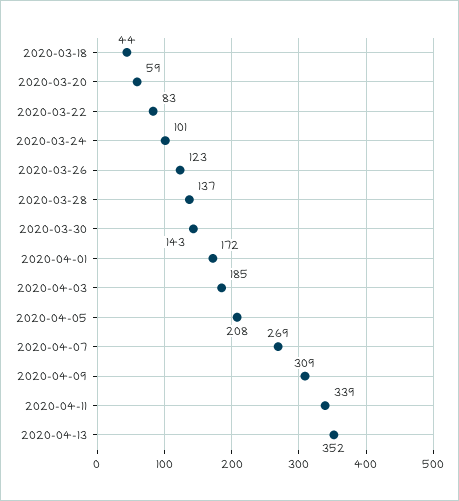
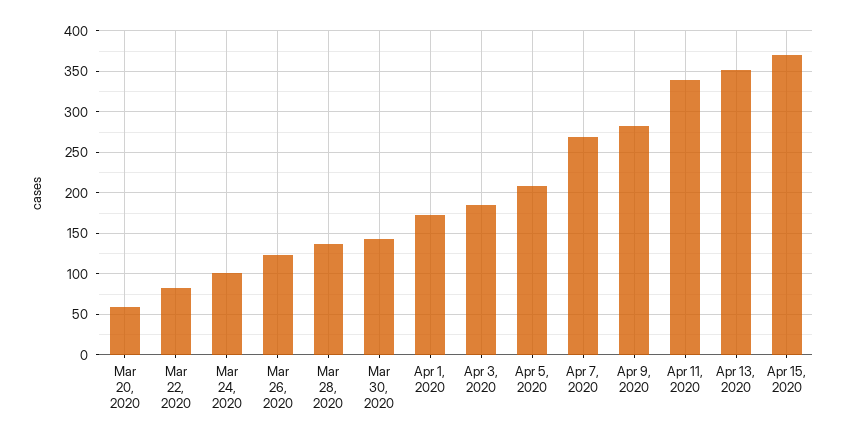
2020-03-18: 44 -> none
2020-04-09: 309 -> 280
Apr 15, 2020: none -> 370

